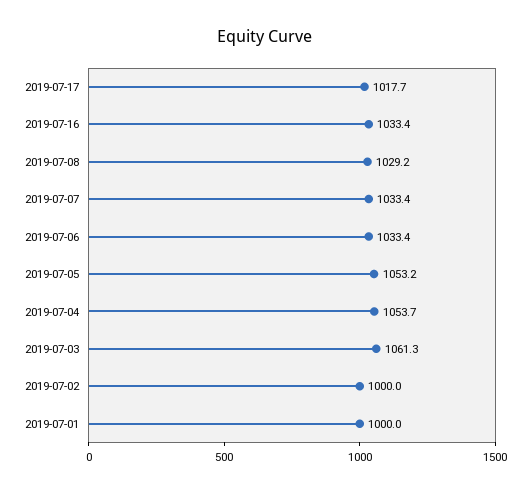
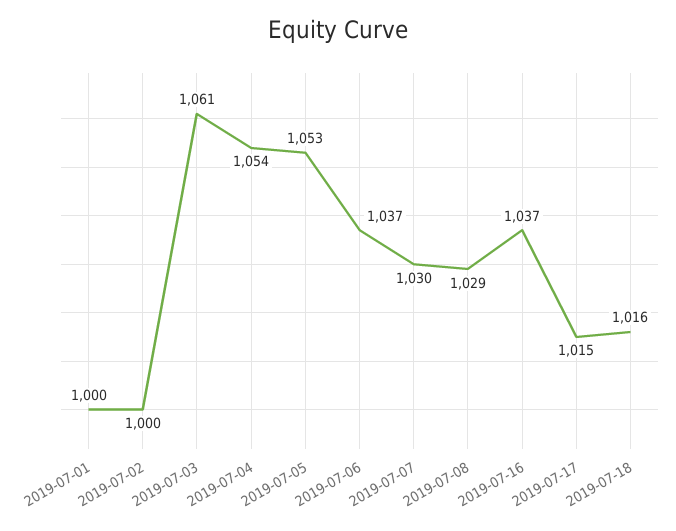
2019-07-17: 1017.7 -> 1015
2019-07-16: 1033.4 -> 1037
2019-07-07: 1033.4 -> 1030
2019-07-06: 1033.4 -> 1037
2019-07-18: none -> 1016

